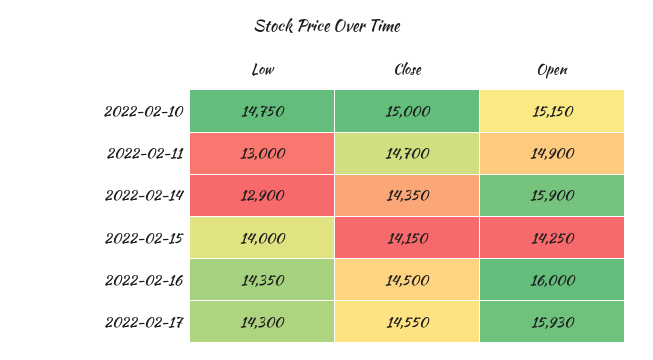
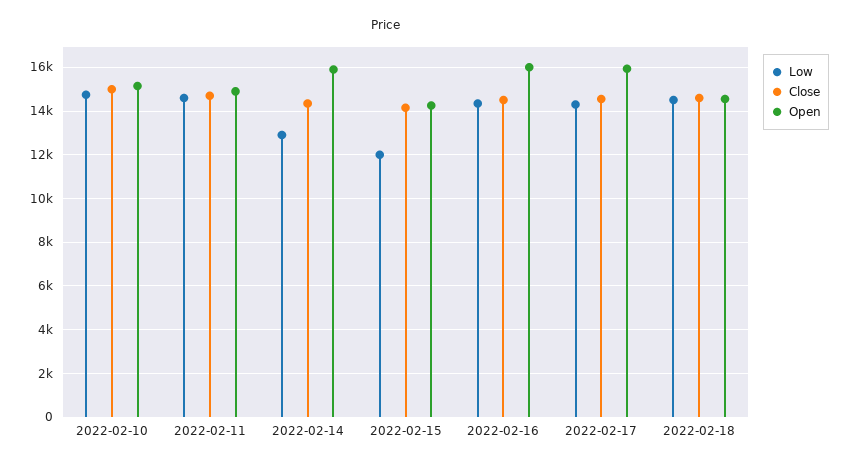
Low, 2022-02-11: 13000 -> 14500
Low, 2022-02-15: 14000 -> 12000
Low, 2022-02-18: none -> 14500
Close, 2022-02-18: none -> 14500
Open, 2022-02-18: none -> 14500

